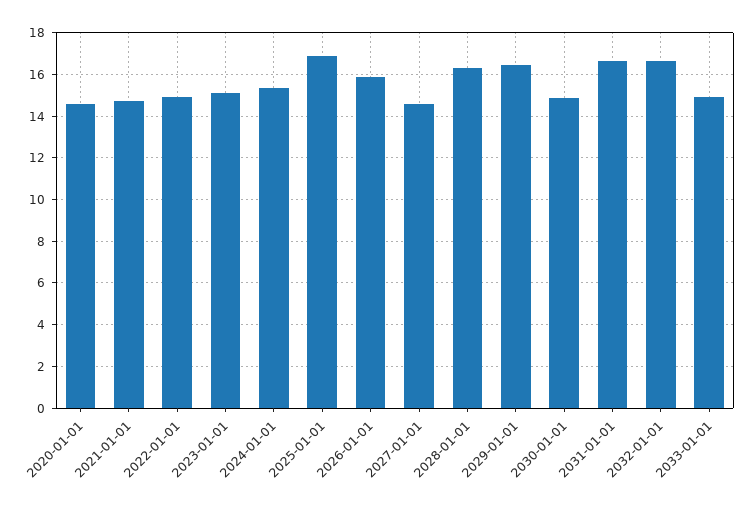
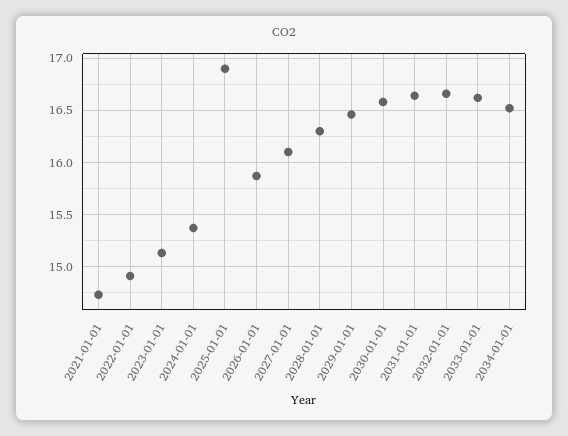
2020-01-01: 14.5 -> none
2027-01-01: 14.5 -> 16.1
2030-01-01: 15 -> 16.6
2033-01-01: 15 -> 16.6
2034-01-01: none -> 16.5

